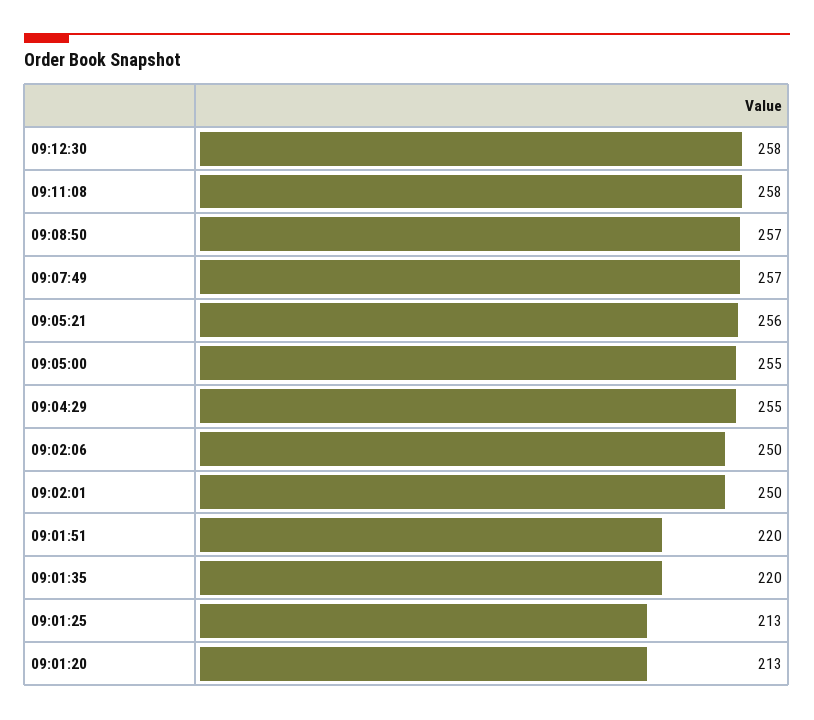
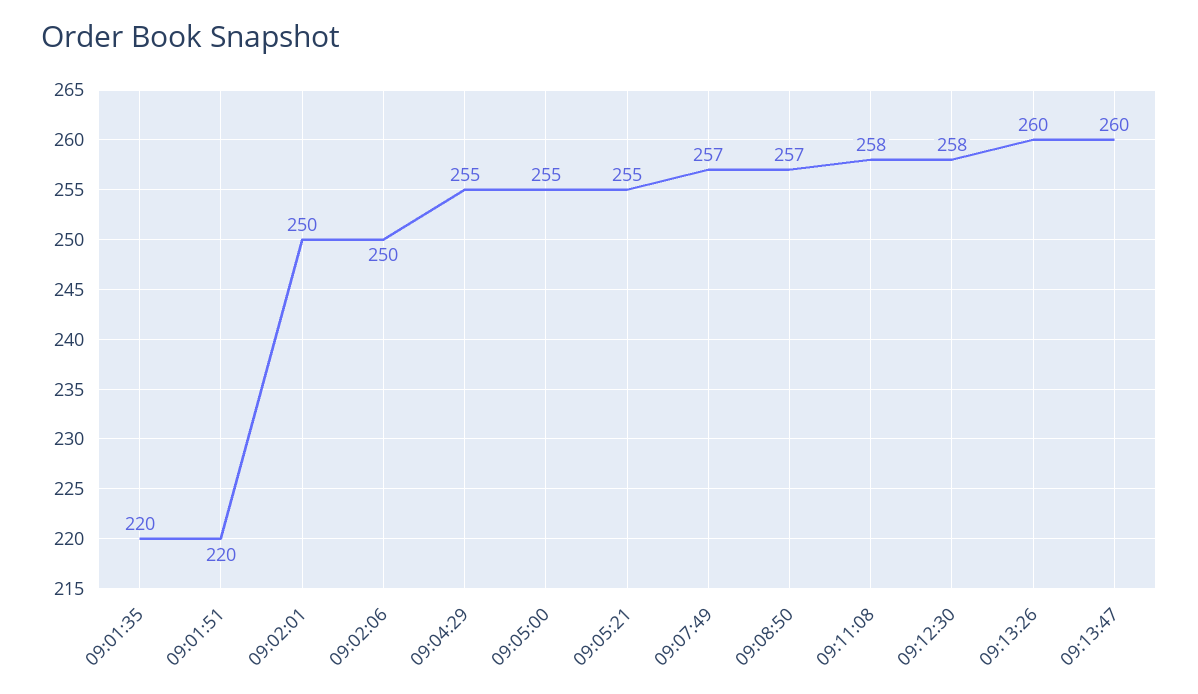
09:05:21: 256 -> 255
09:01:25: 213 -> none
09:01:20: 213 -> none
09:13:26: none -> 260
09:13:47: none -> 260

